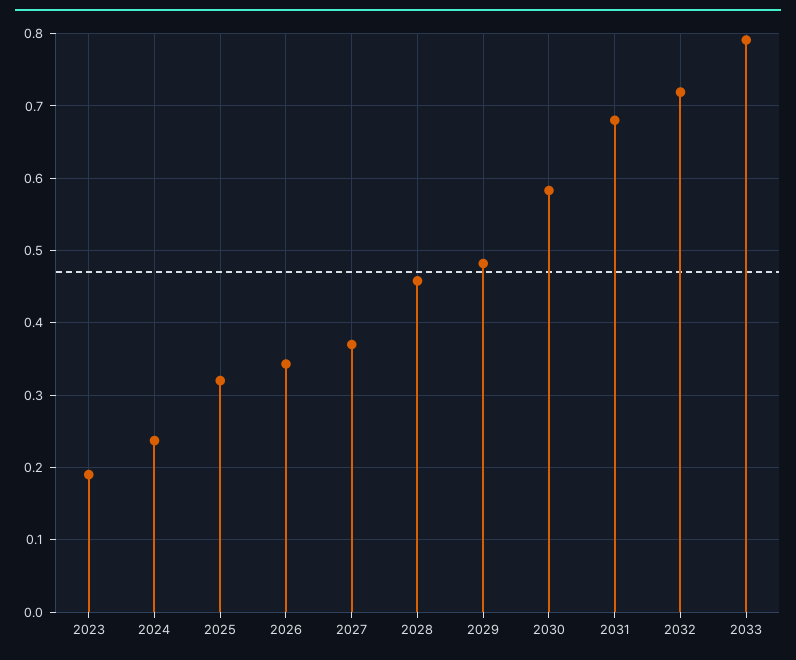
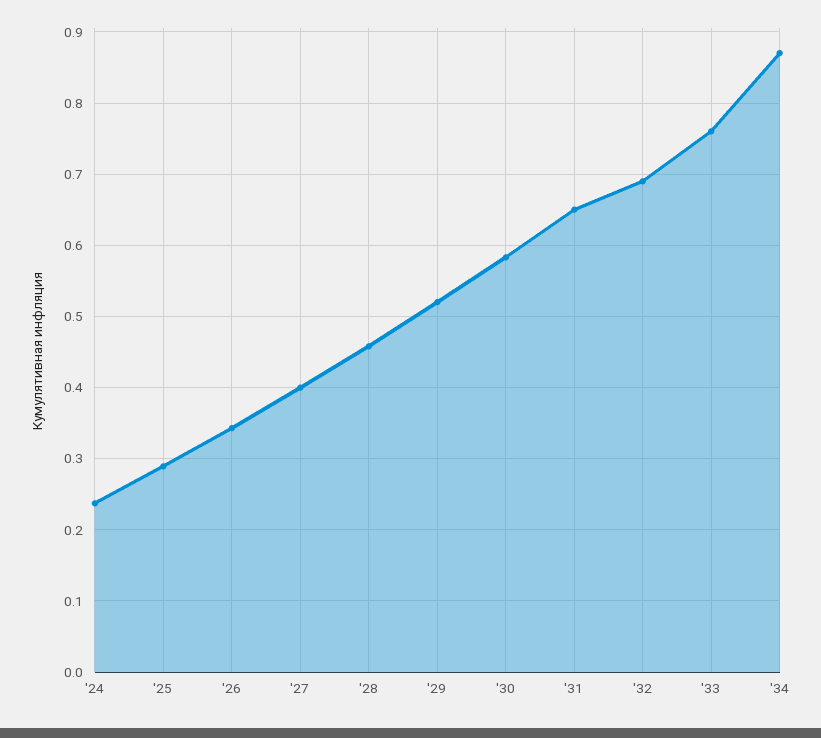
2023: 0.19 -> none
2025: 0.32 -> 0.29
2027: 0.37 -> 0.4
2029: 0.48 -> 0.52
2031: 0.68 -> 0.65
2032: 0.72 -> 0.69
2033: 0.79 -> 0.76
'34: none -> 0.87

